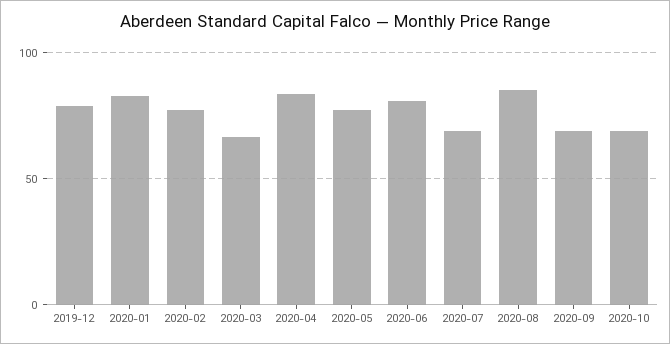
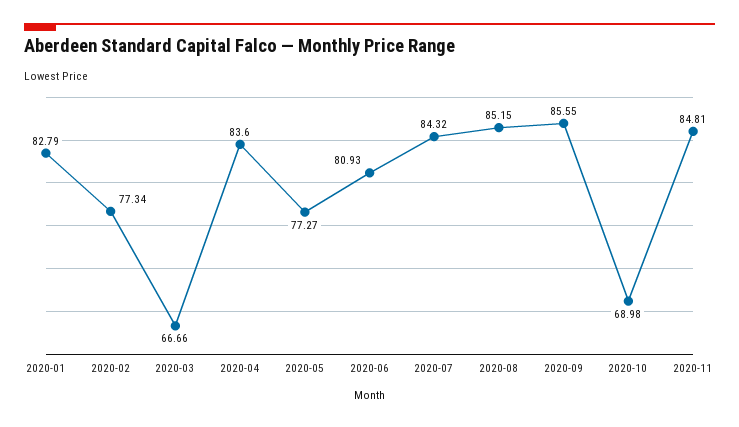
2019-12: 80 -> none
2020-07: 70 -> 84.32
2020-09: 70 -> 85.55
2020-11: none -> 84.81

